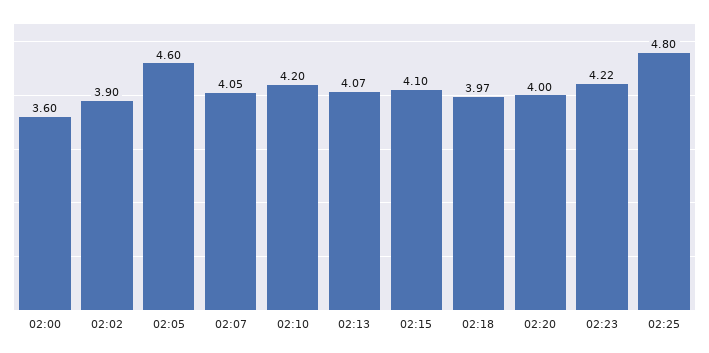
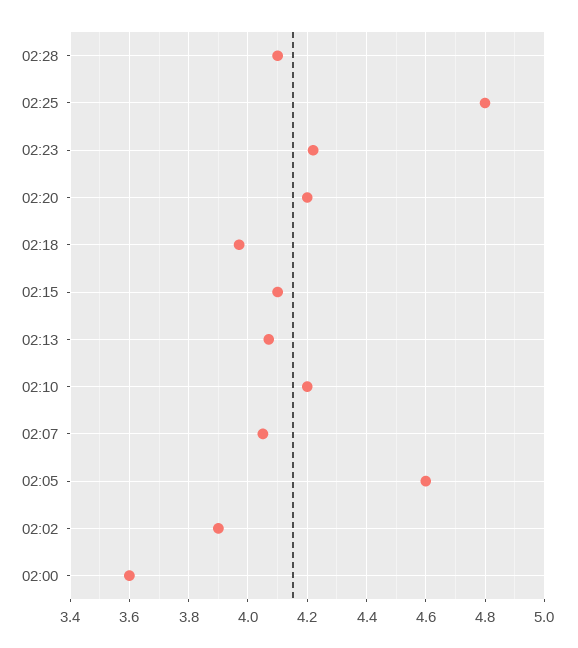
02:20: 4 -> 4.2
02:28: none -> 4.1

